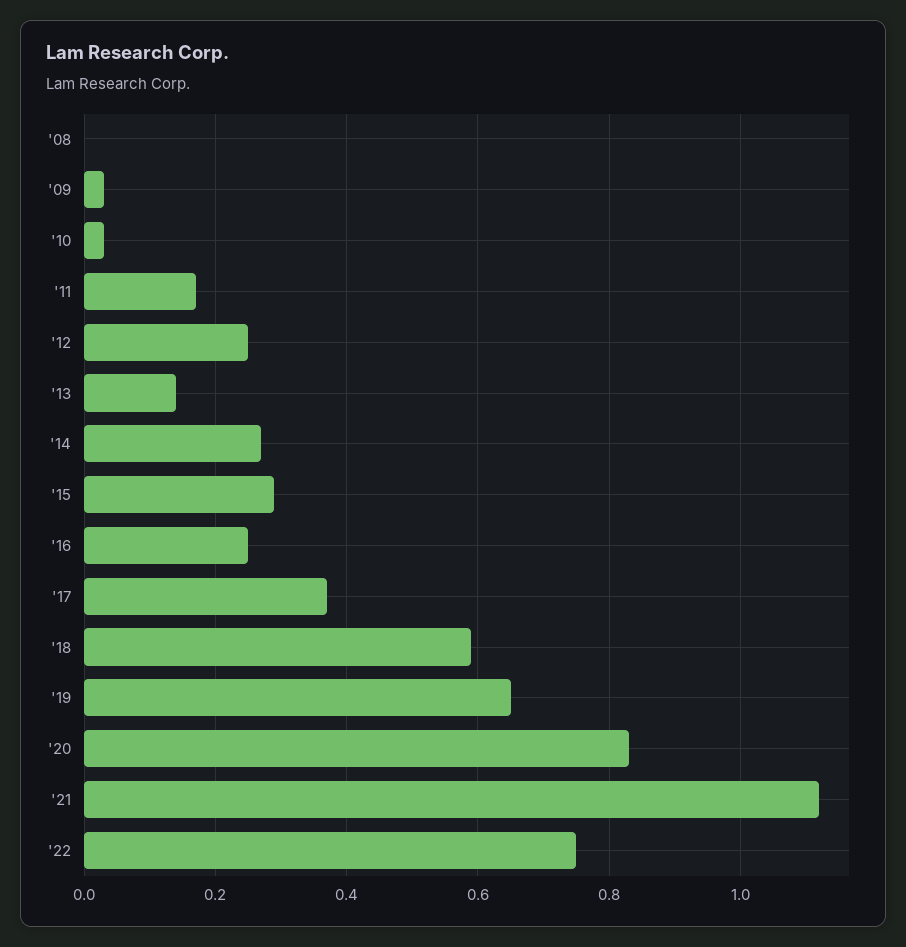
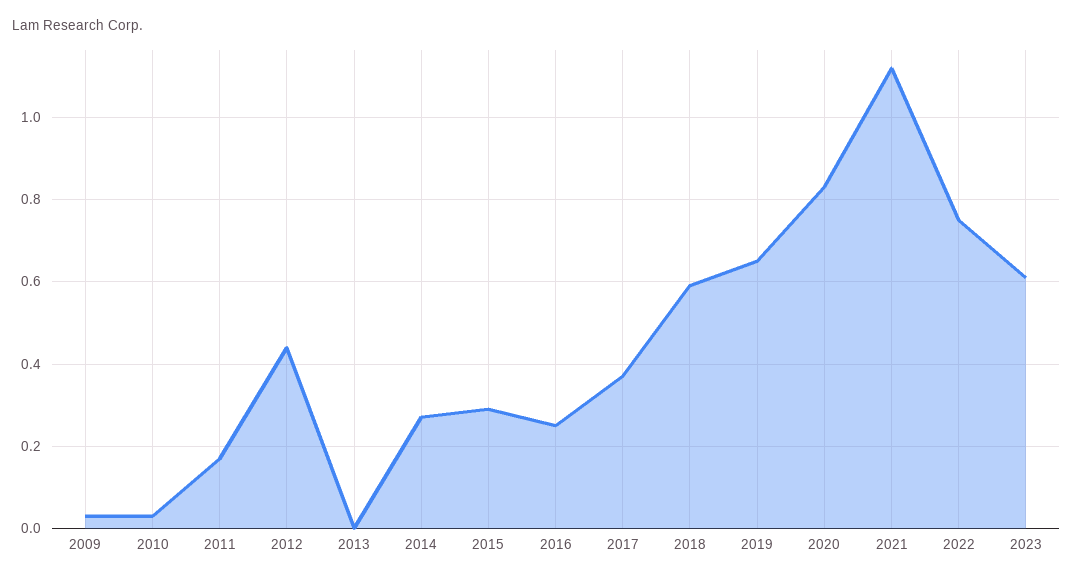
'08: 0 -> none
'12: 0.25 -> 0.45
'13: 0.15 -> 0
2023: none -> 0.6

